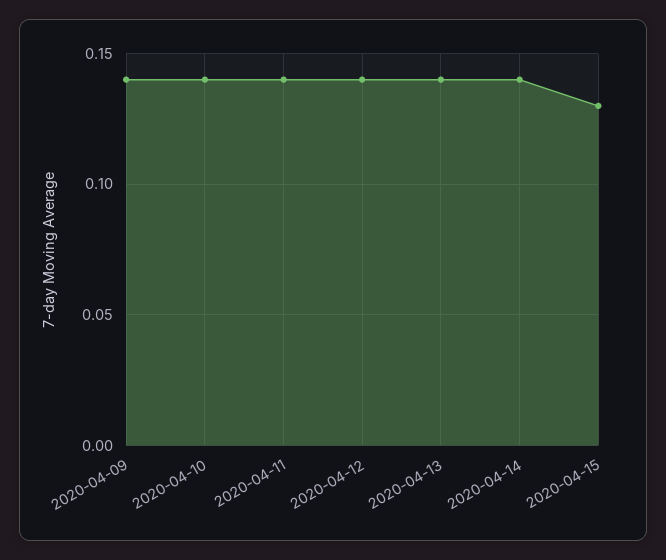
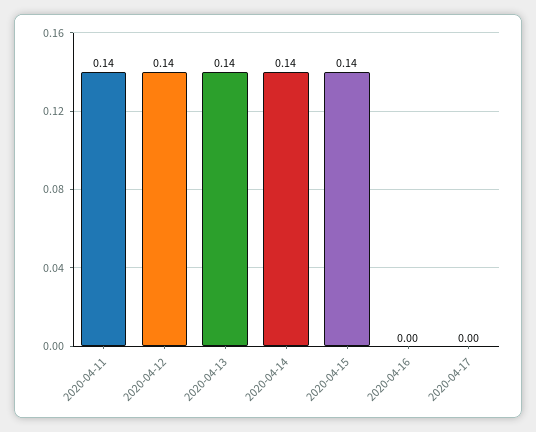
2020-04-09: 0.14 -> none
2020-04-10: 0.14 -> none
2020-04-15: 0.13 -> 0.14
2020-04-16: none -> 0
2020-04-17: none -> 0

